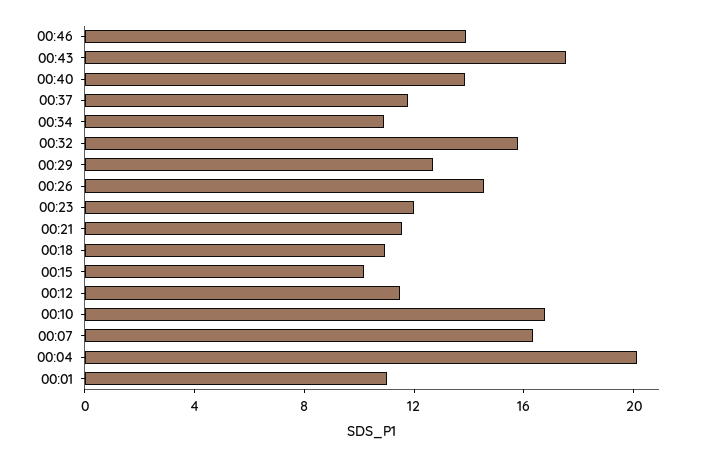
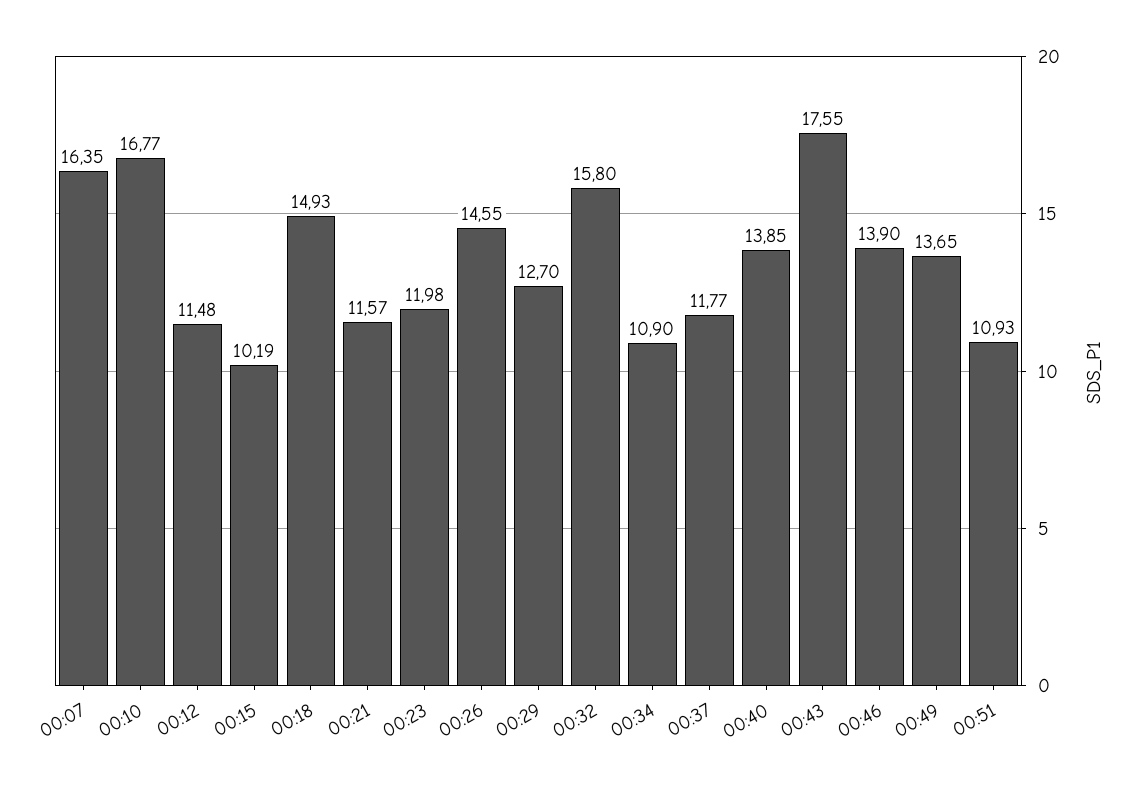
00:18: 11 -> 14.93
00:04: 20 -> none
00:01: 11 -> none
00:49: none -> 13.65
00:51: none -> 10.93

